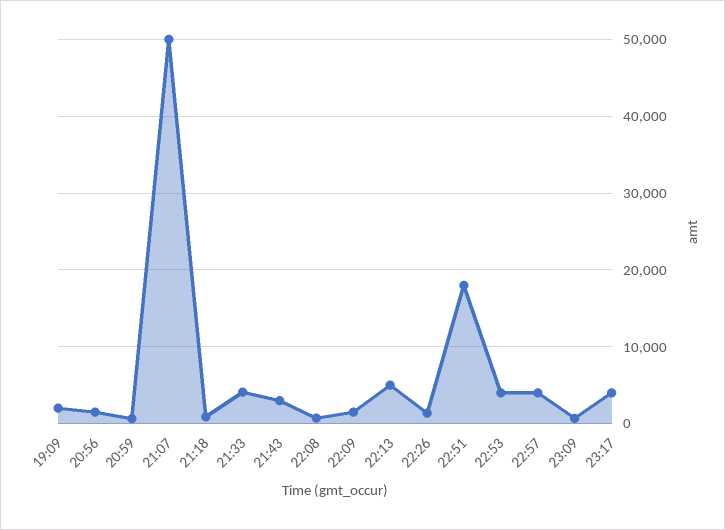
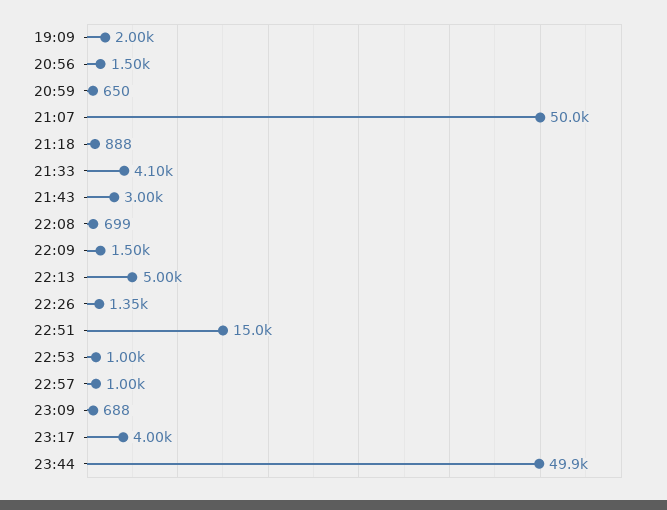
22:51: 18000 -> 15000
22:53: 4000 -> 1000
22:57: 4000 -> 1000
23:44: none -> 49900

